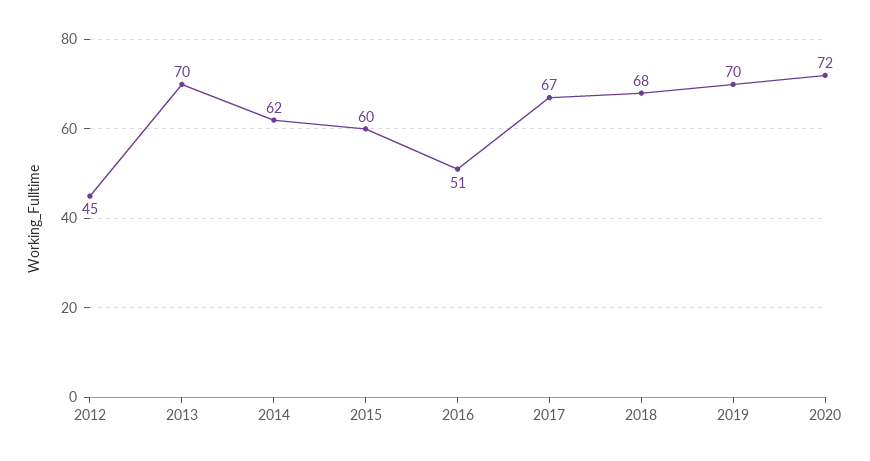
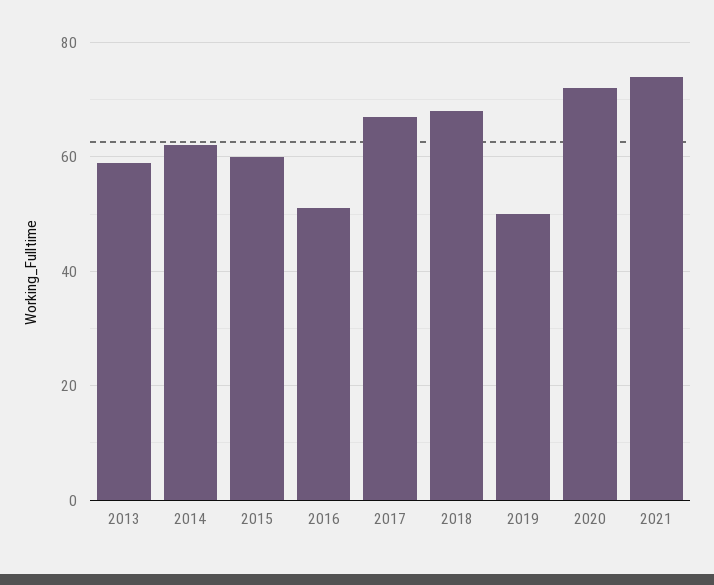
2012: 45 -> none
2013: 70 -> 60
2019: 70 -> 50
2021: none -> 75

